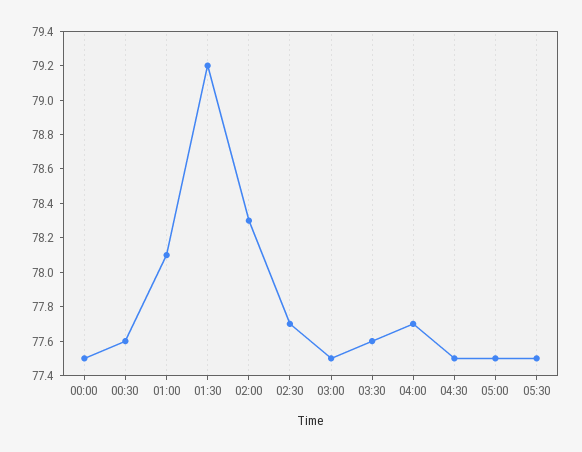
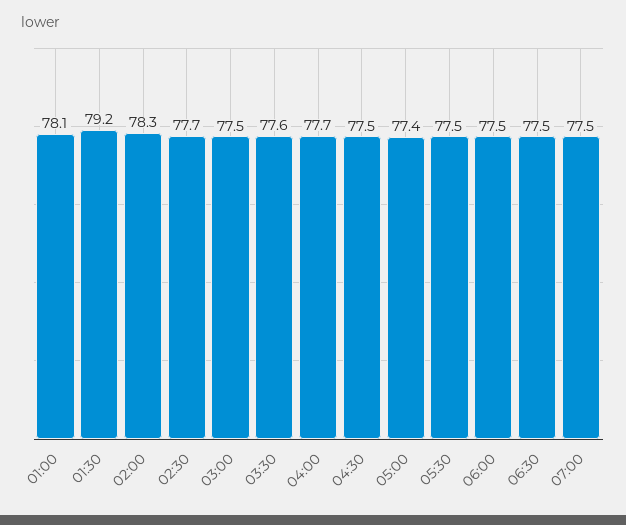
00:00: 77.5 -> none
00:30: 77.6 -> none
05:00: 77.5 -> 77.4
06:00: none -> 77.5
06:30: none -> 77.5
07:00: none -> 77.5

